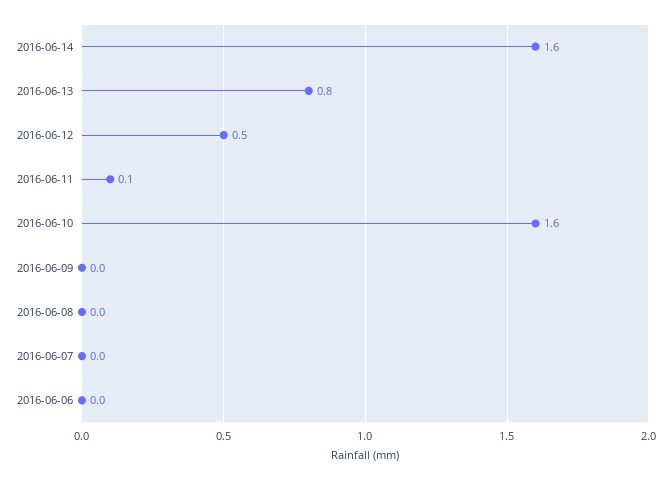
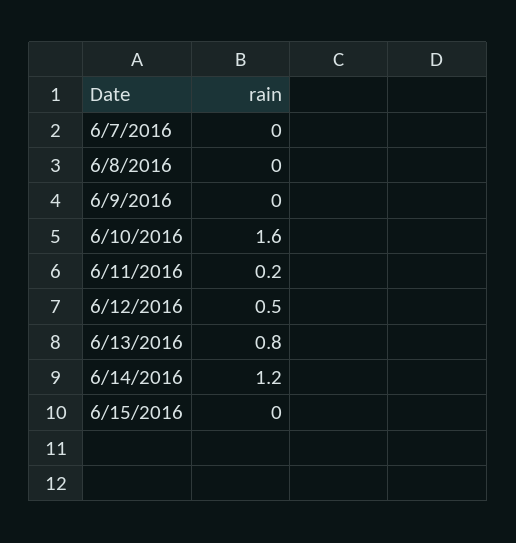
2016-06-14: 1.6 -> 1.2
2016-06-11: 0.1 -> 0.2
2016-06-06: 0 -> none
6/15/2016: none -> 0

